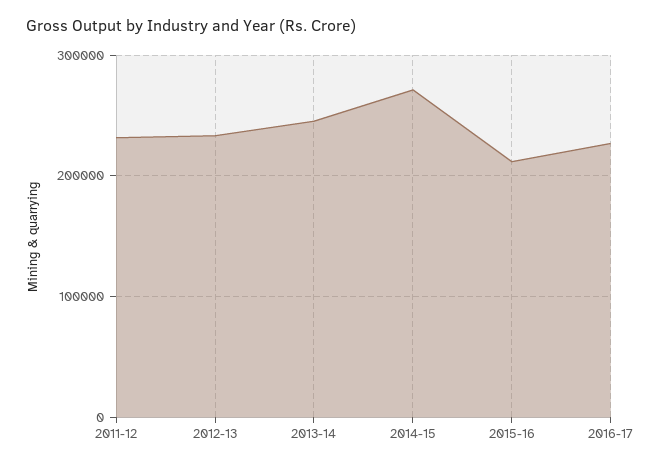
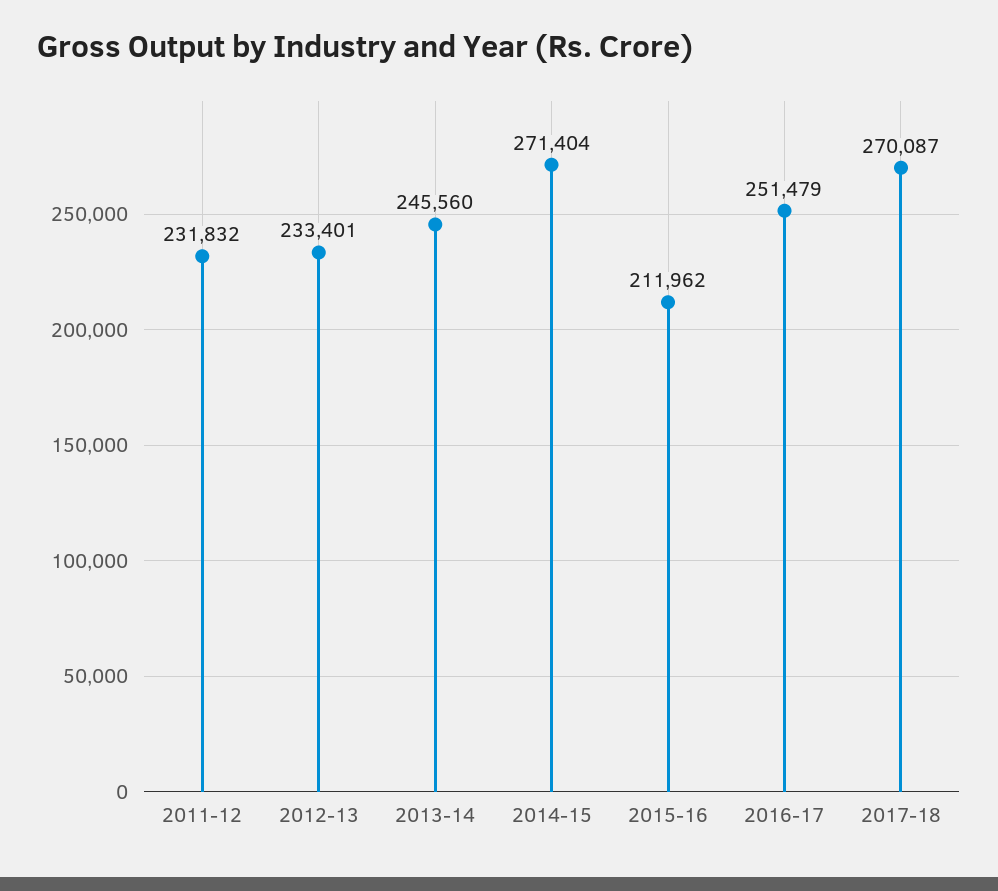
2016-17: 230000 -> 251479
2017-18: none -> 270087

